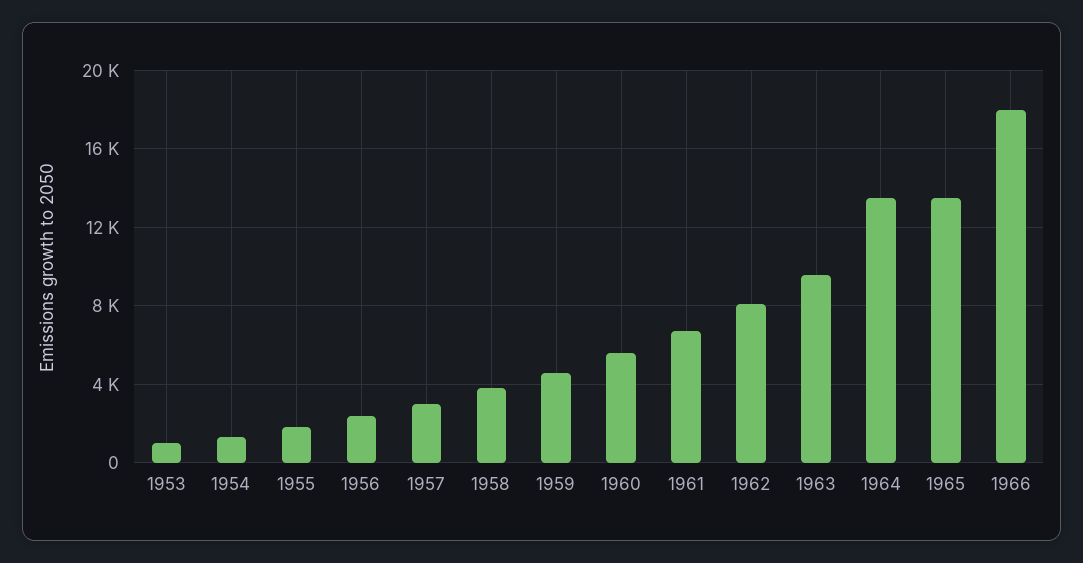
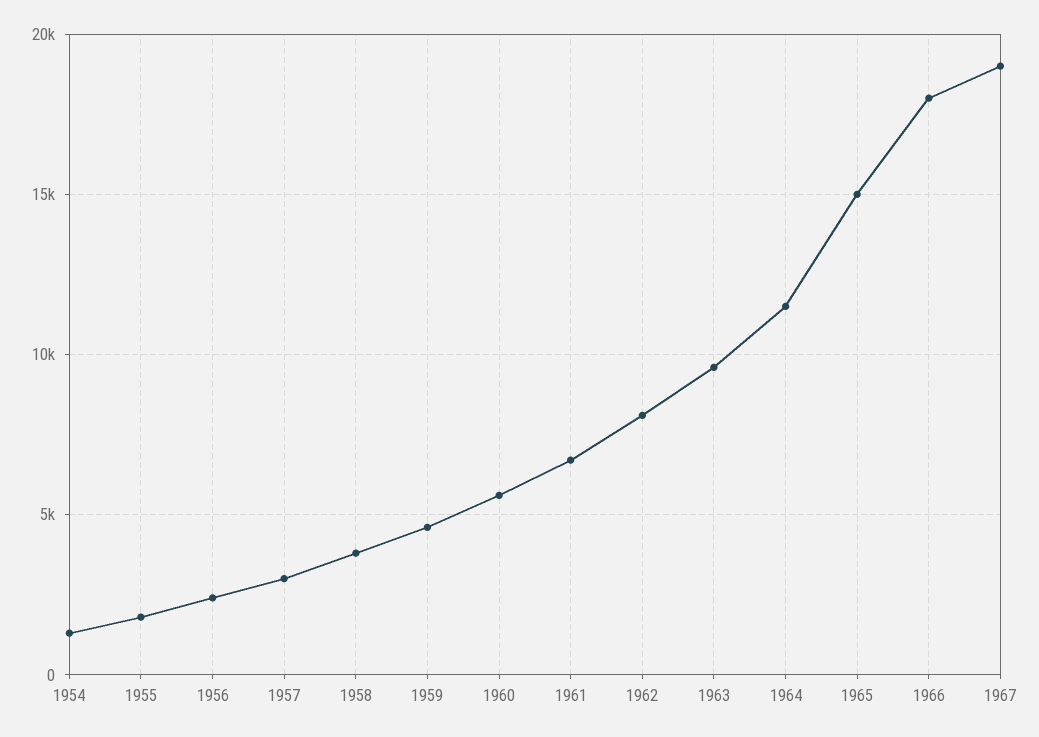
1953: 1000 -> none
1964: 13500 -> 11500
1965: 13500 -> 15000
1967: none -> 19000

